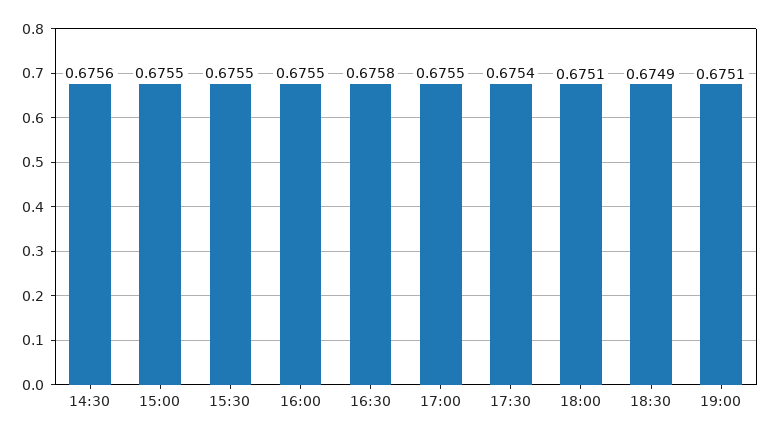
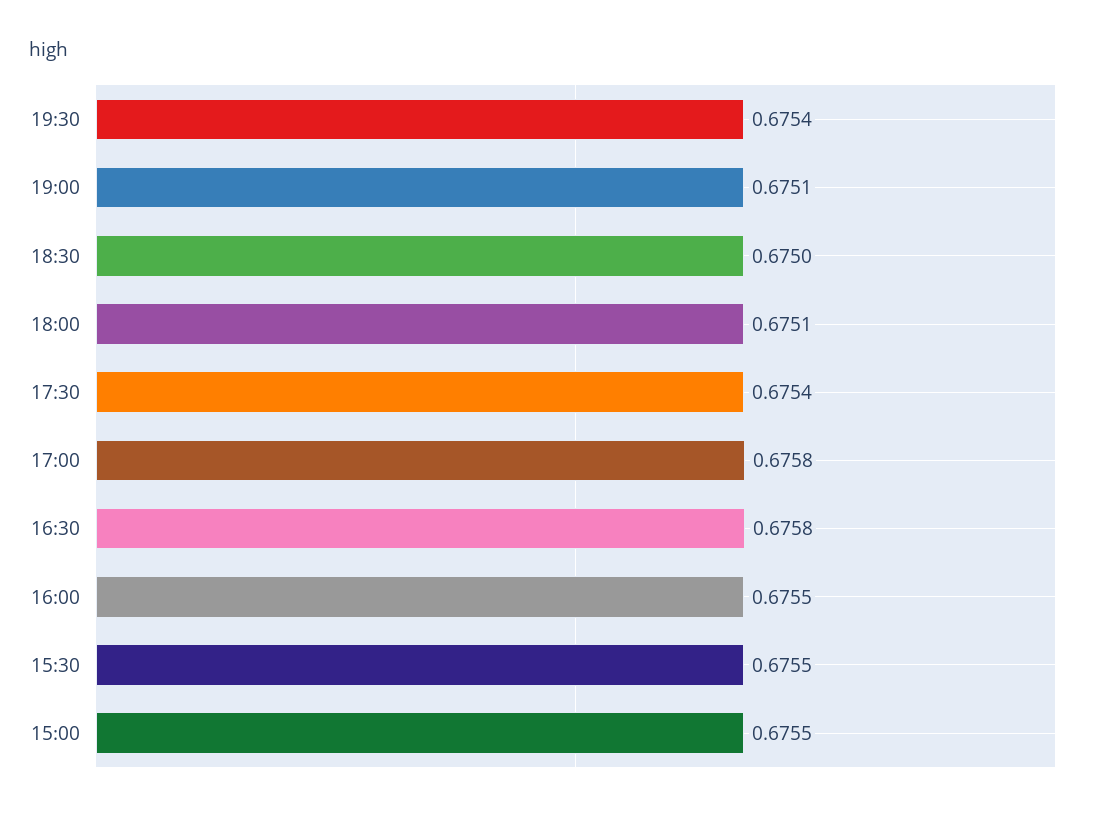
14:30: 0.6756 -> none
17:00: 0.6755 -> 0.6758
18:30: 0.6749 -> 0.675
19:30: none -> 0.6754

